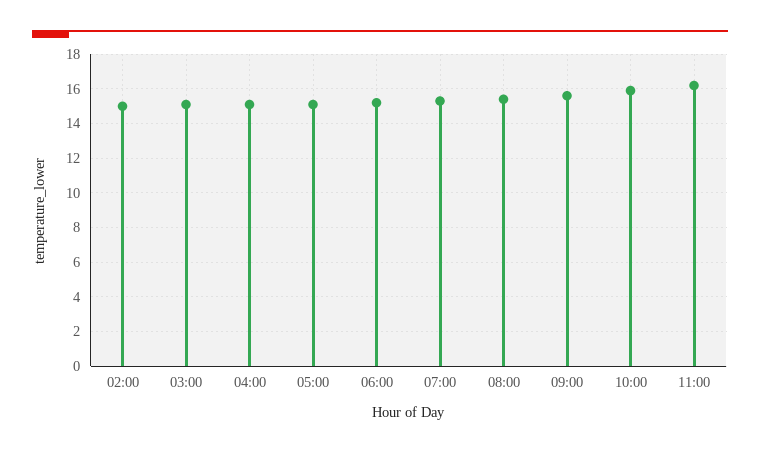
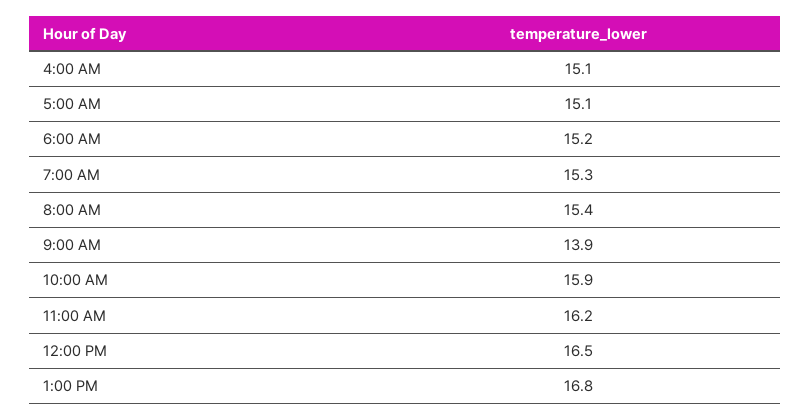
02:00: 15 -> none
03:00: 15 -> none
09:00: 15.5 -> 13.9
12:00 PM: none -> 16.5
1:00 PM: none -> 16.8

